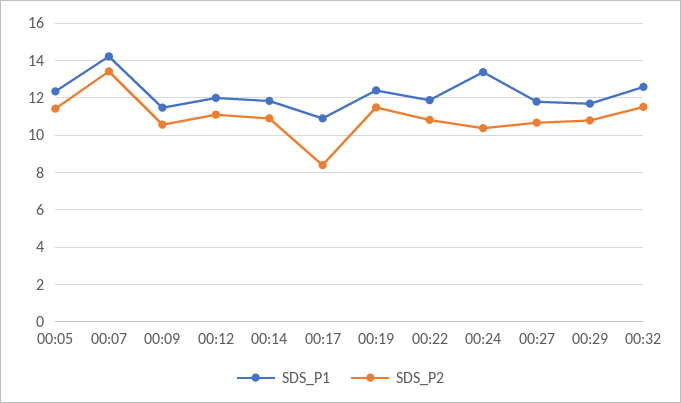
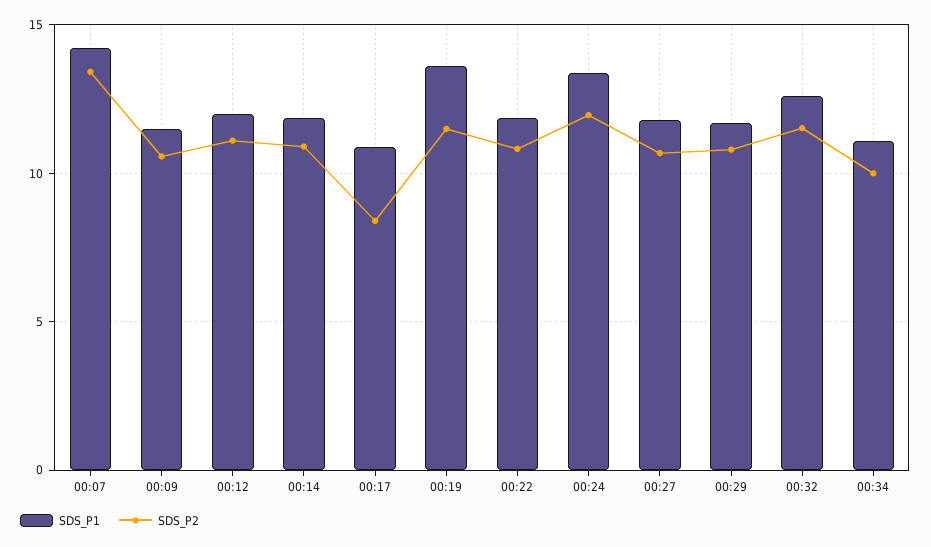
SDS_P1, 00:05: 12.5 -> none
SDS_P2, 00:05: 11.5 -> none
SDS_P1, 00:19: 12.5 -> 13.5
SDS_P2, 00:24: 10.5 -> 12
SDS_P1, 00:34: none -> 11
SDS_P2, 00:34: none -> 10

